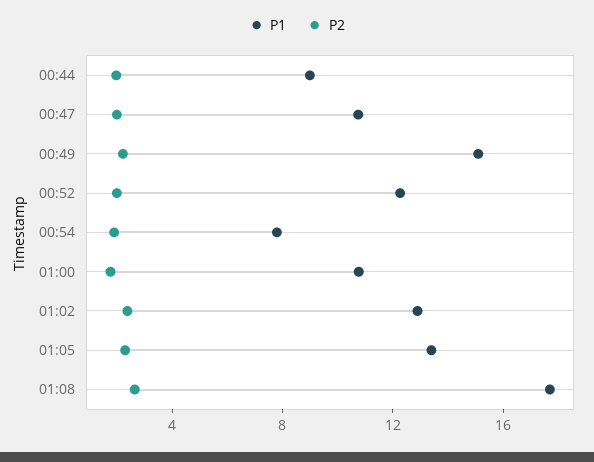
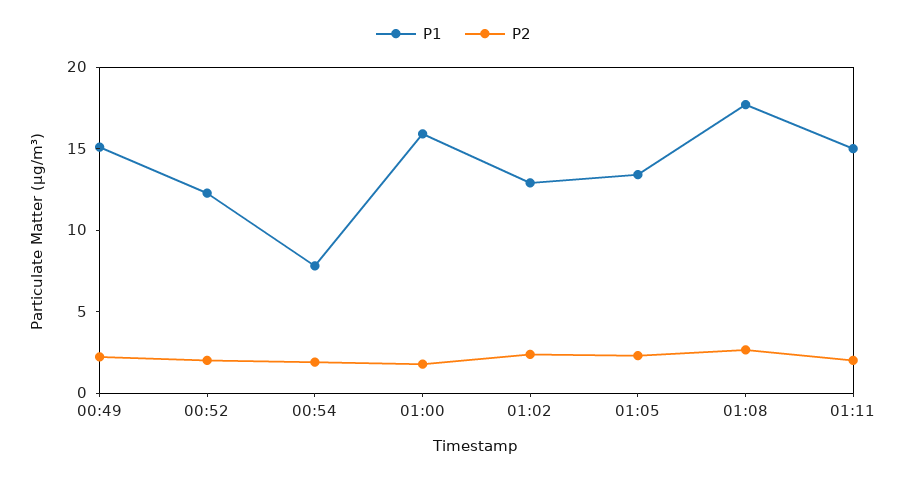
P1, 00:44: 9 -> none
P2, 00:44: 2 -> none
P1, 00:47: 11 -> none
P2, 00:47: 2 -> none
P1, 01:00: 11 -> 16
P1, 01:11: none -> 15
P2, 01:11: none -> 2

